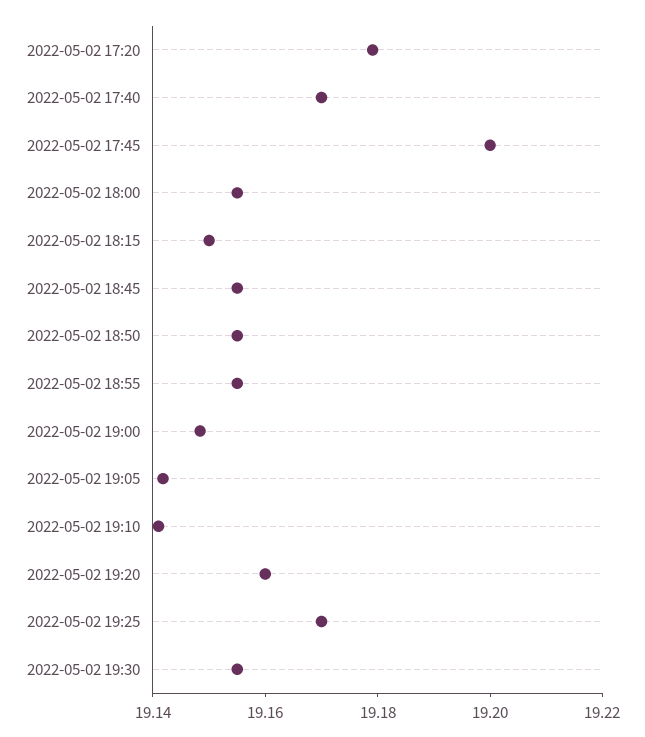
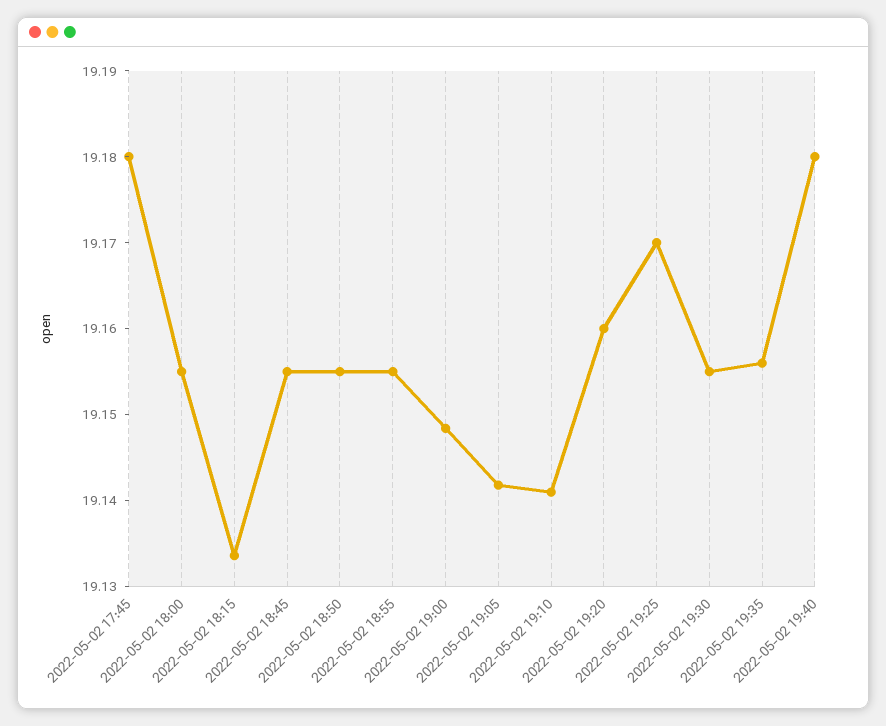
2022-05-02 17:20: 19.18 -> none
2022-05-02 17:40: 19.17 -> none
2022-05-02 17:45: 19.2 -> 19.18
2022-05-02 18:15: 19.15 -> 19.134
2022-05-02 19:35: none -> 19.156
2022-05-02 19:40: none -> 19.18

